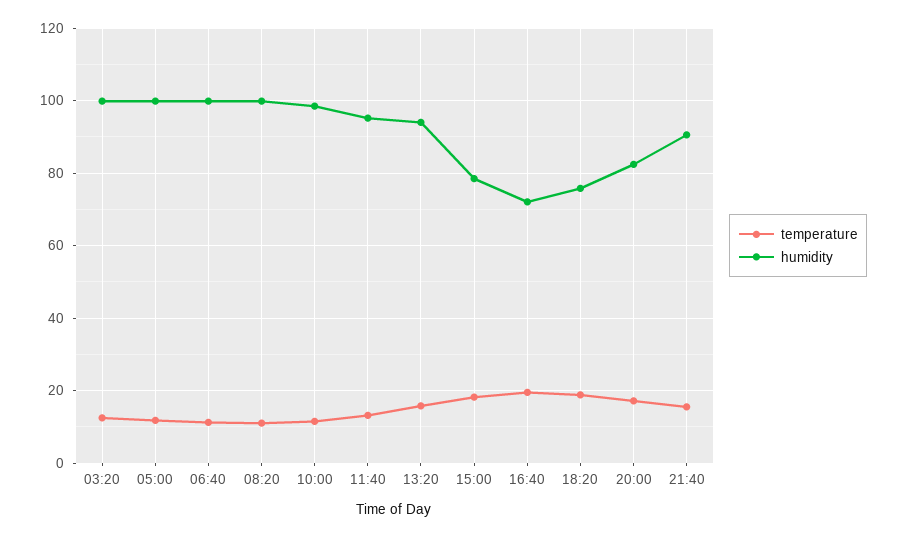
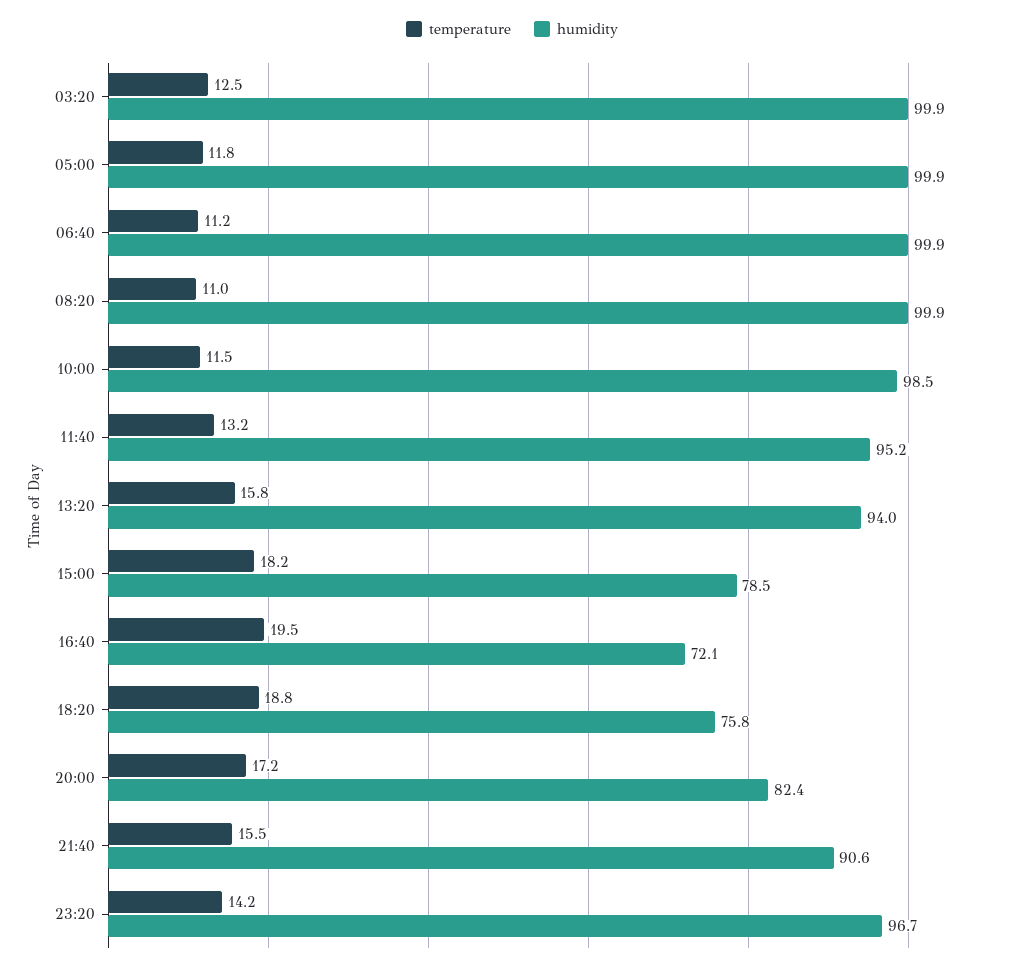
temperature, 23:20: none -> 14.2
humidity, 23:20: none -> 96.7

